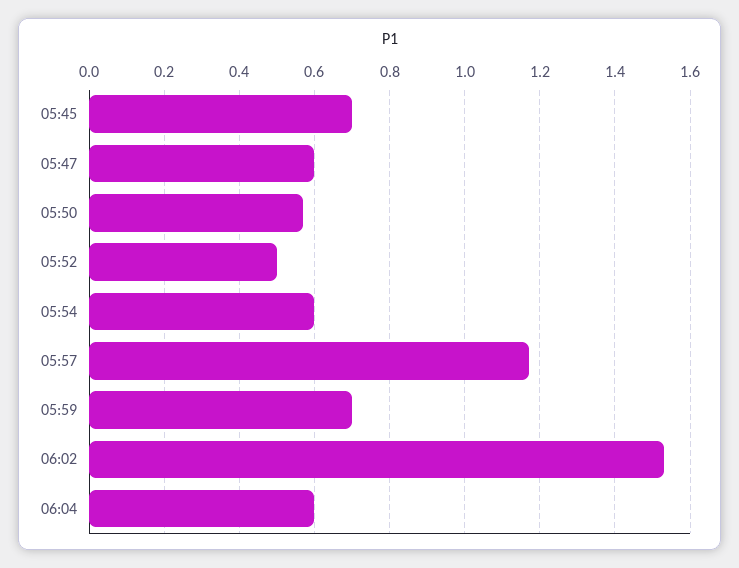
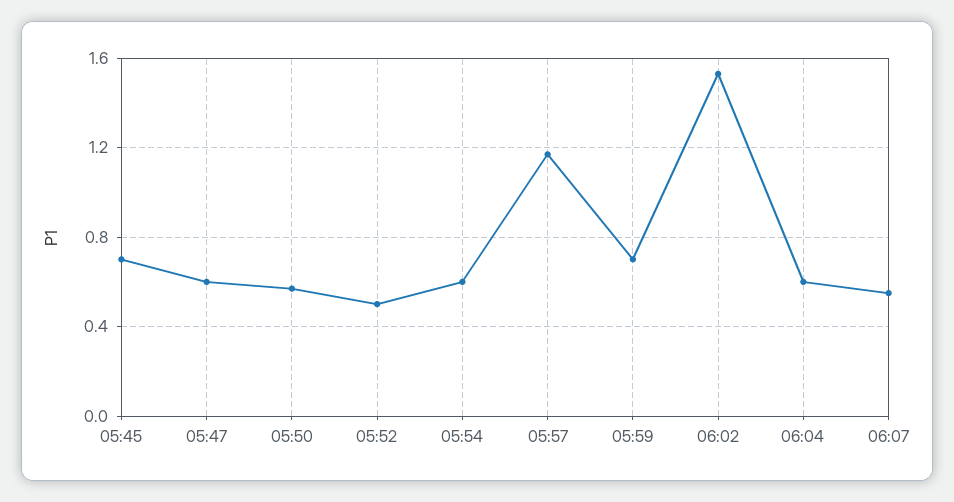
06:07: none -> 0.55

